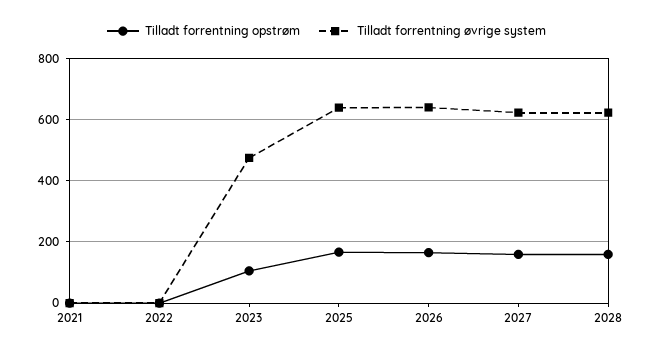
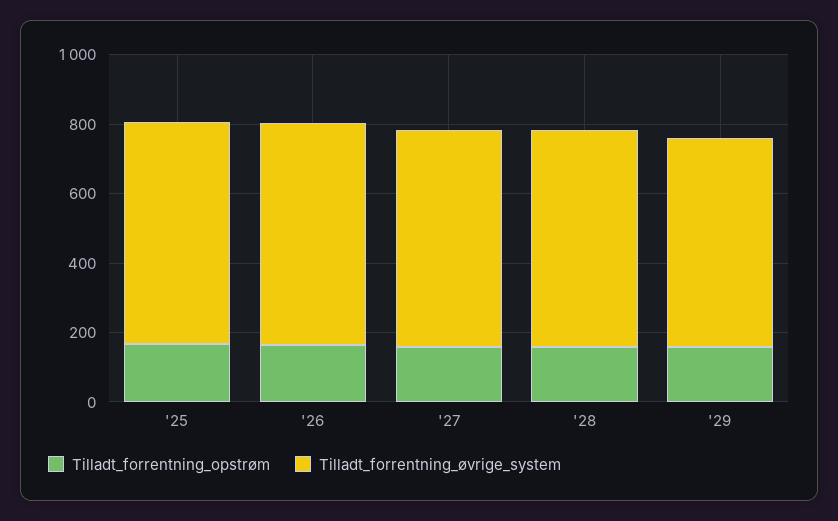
Tilladt forrentning opstrøm, 2021: 0 -> none
Tilladt forrentning øvrige system, 2021: 0 -> none
Tilladt forrentning opstrøm, 2022: 0 -> none
Tilladt forrentning øvrige system, 2022: 0 -> none
Tilladt forrentning opstrøm, 2023: 100 -> none
Tilladt forrentning øvrige system, 2023: 480 -> none
Tilladt forrentning opstrøm, '29: none -> 150
Tilladt forrentning øvrige system, '29: none -> 600

